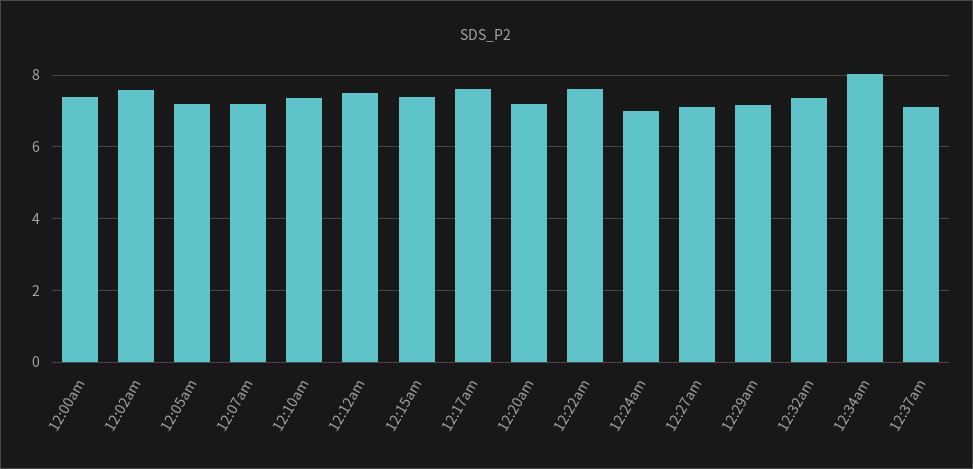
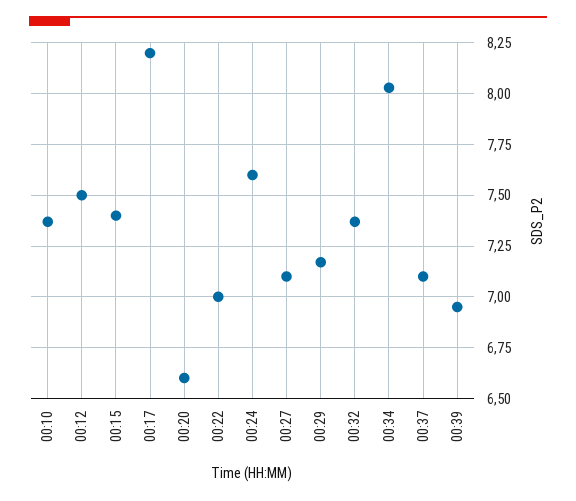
12:00am: 7.4 -> none
12:02am: 7.6 -> none
12:05am: 7.2 -> none
12:07am: 7.2 -> none
12:17am: 7.6 -> 8.2
12:20am: 7.2 -> 6.6
12:22am: 7.6 -> 7
12:24am: 7 -> 7.6
00:39: none -> 6.95

